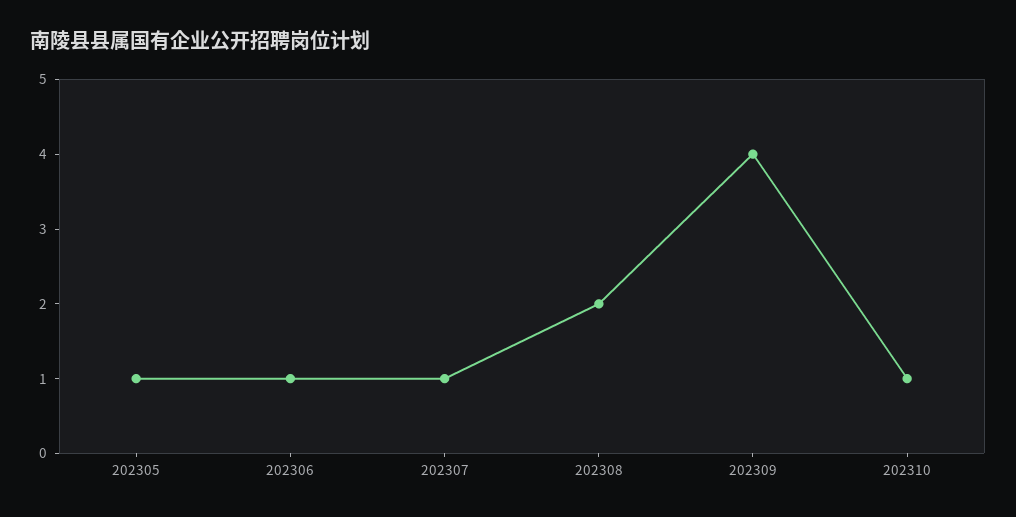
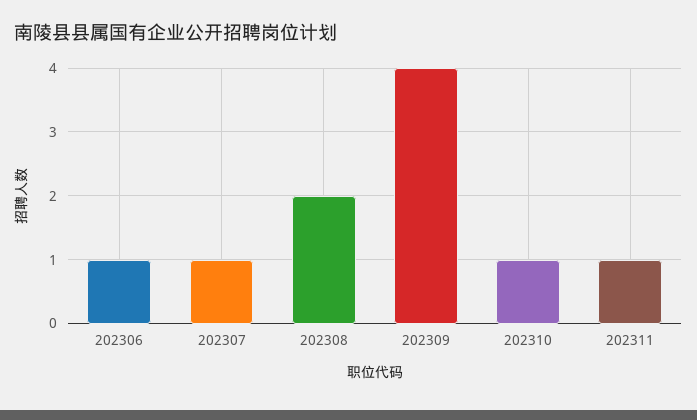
202305: 1 -> none
202311: none -> 1

